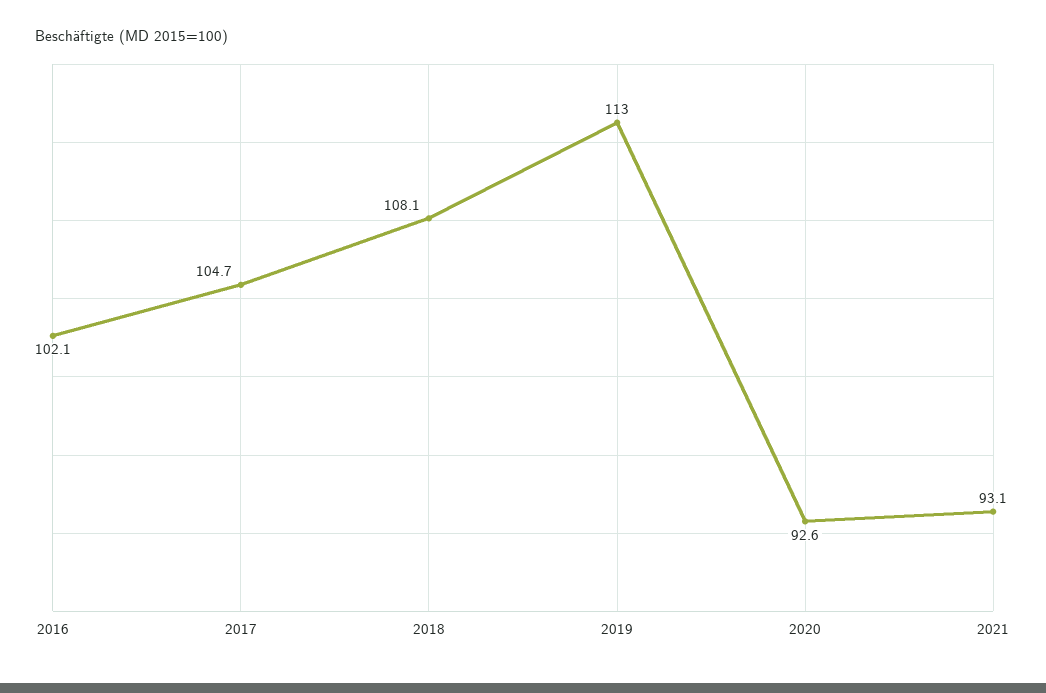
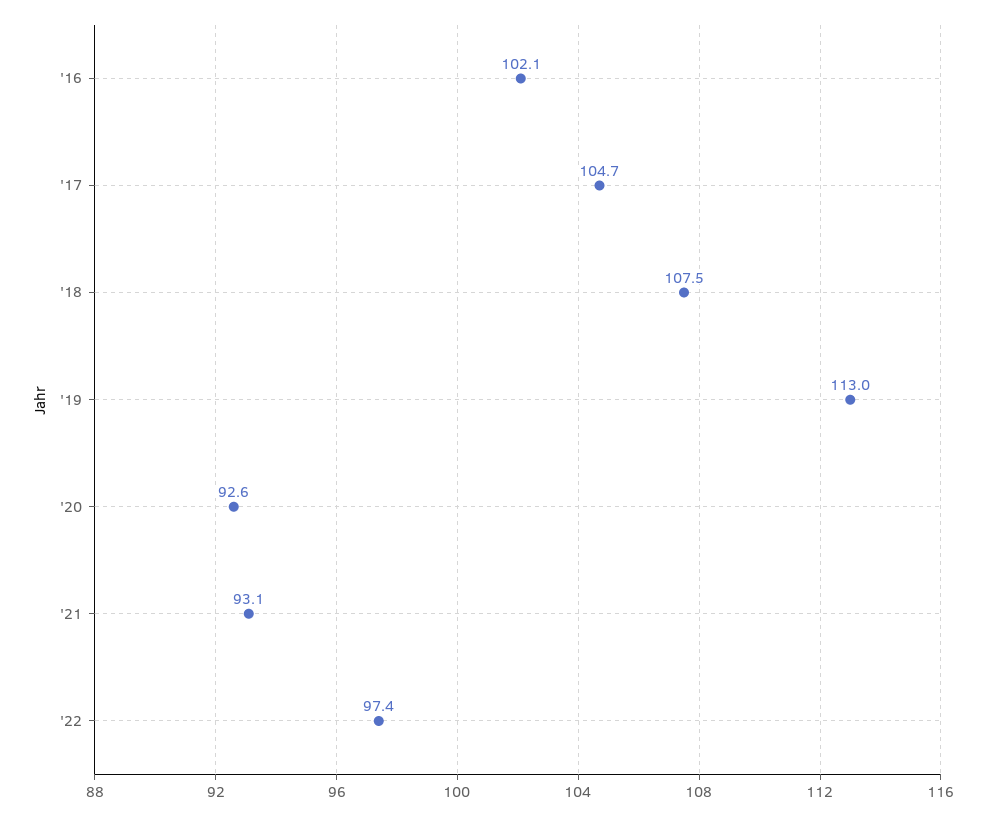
2018: 108.1 -> 107.5
'22: none -> 97.4

